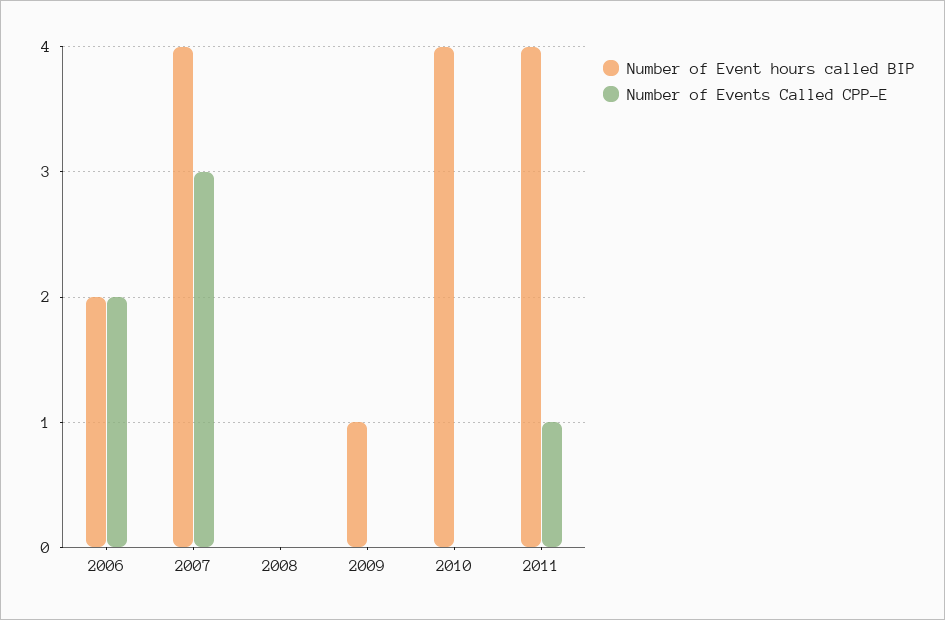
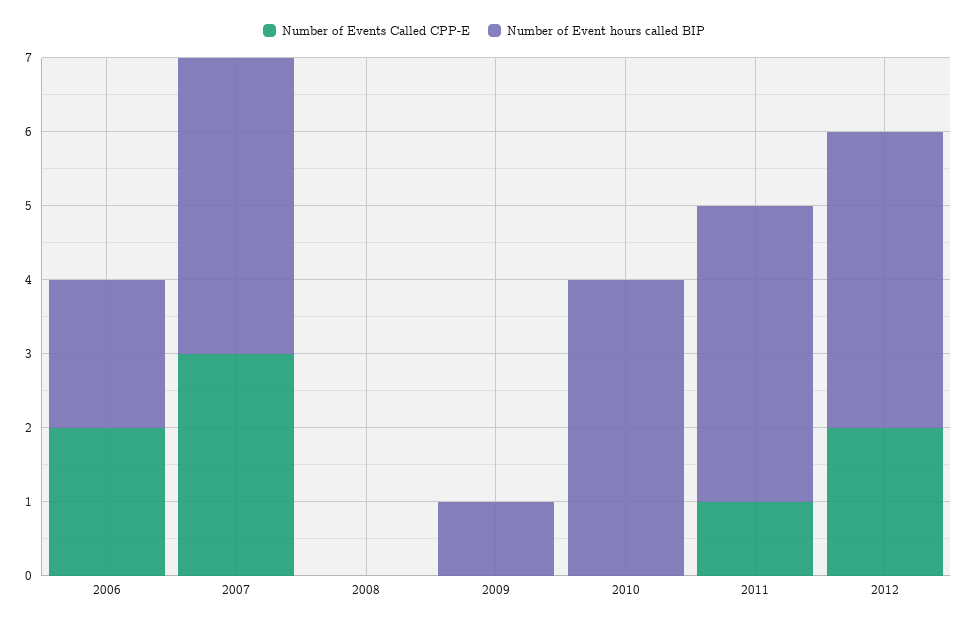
Number of Events Called CPP-E, 2012: none -> 2
Number of Event hours called BIP, 2012: none -> 4

